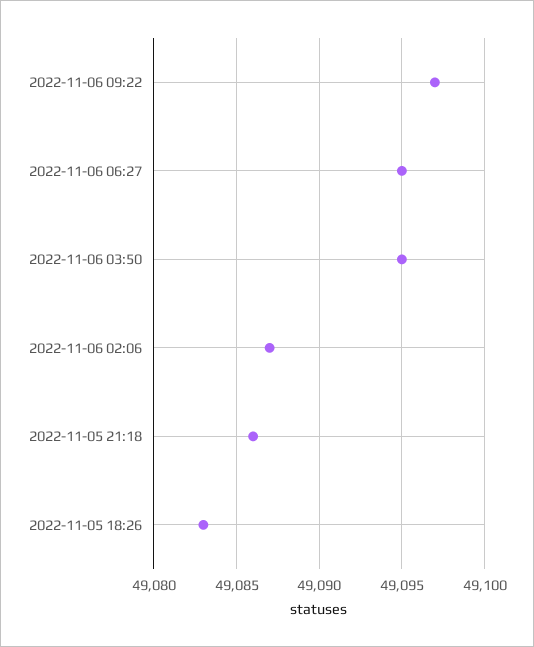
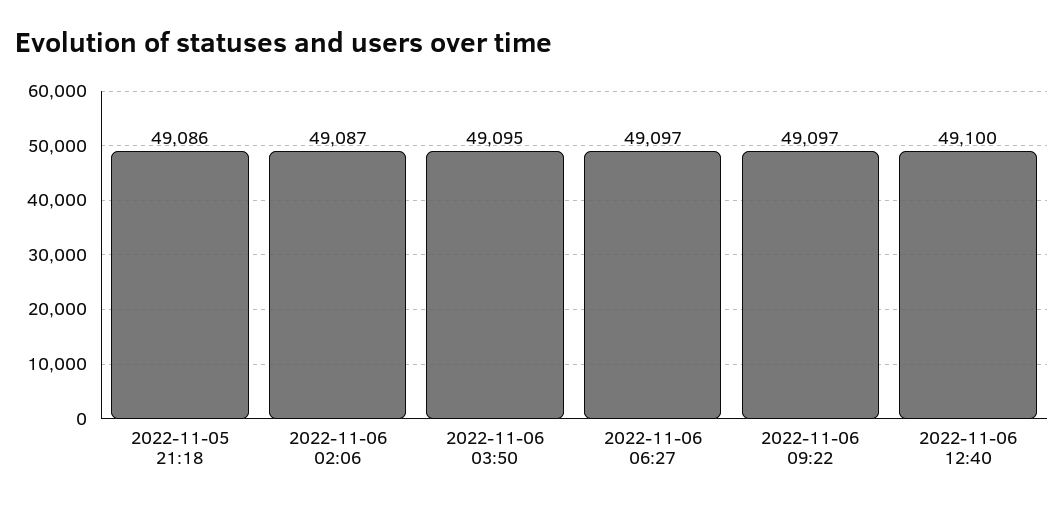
2022-11-06 06:27: 49095 -> 49097
2022-11-05 18:26: 49083 -> none
2022-11-06 12:40: none -> 49100

